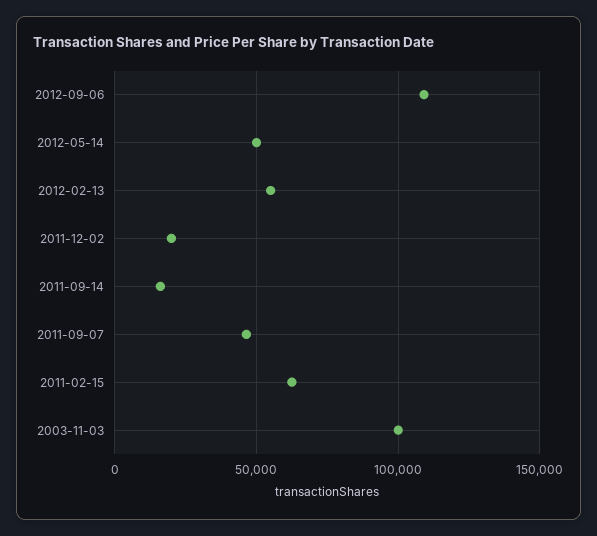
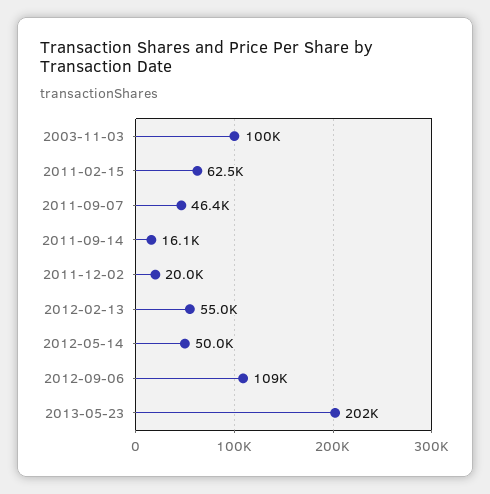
2013-05-23: none -> 202000

